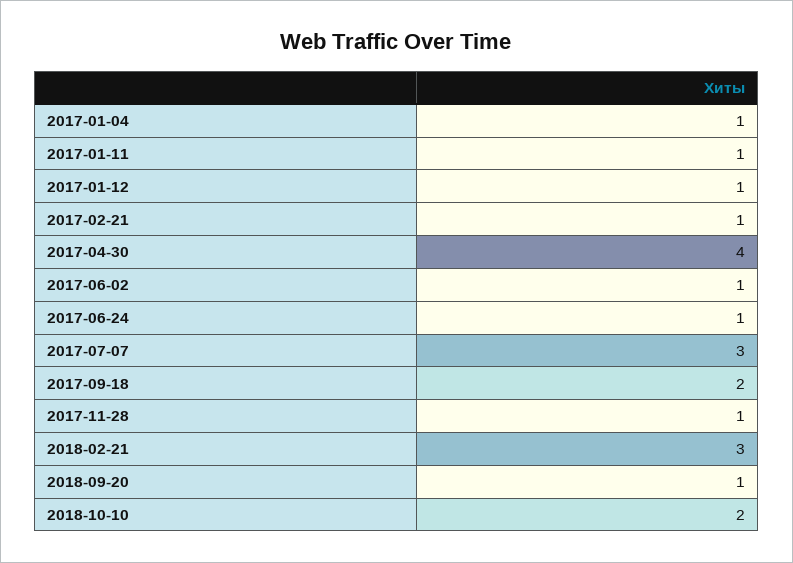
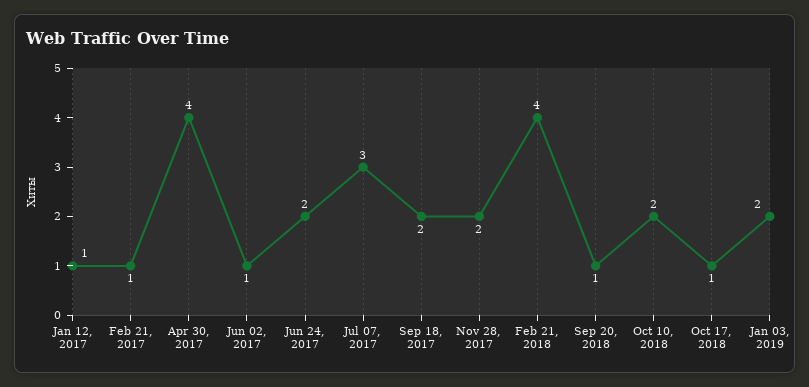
2017-01-04: 1 -> none
2017-01-11: 1 -> none
2017-06-24: 1 -> 2
2017-11-28: 1 -> 2
2018-02-21: 3 -> 4
Oct 17, 2018: none -> 1
Jan 03, 2019: none -> 2

